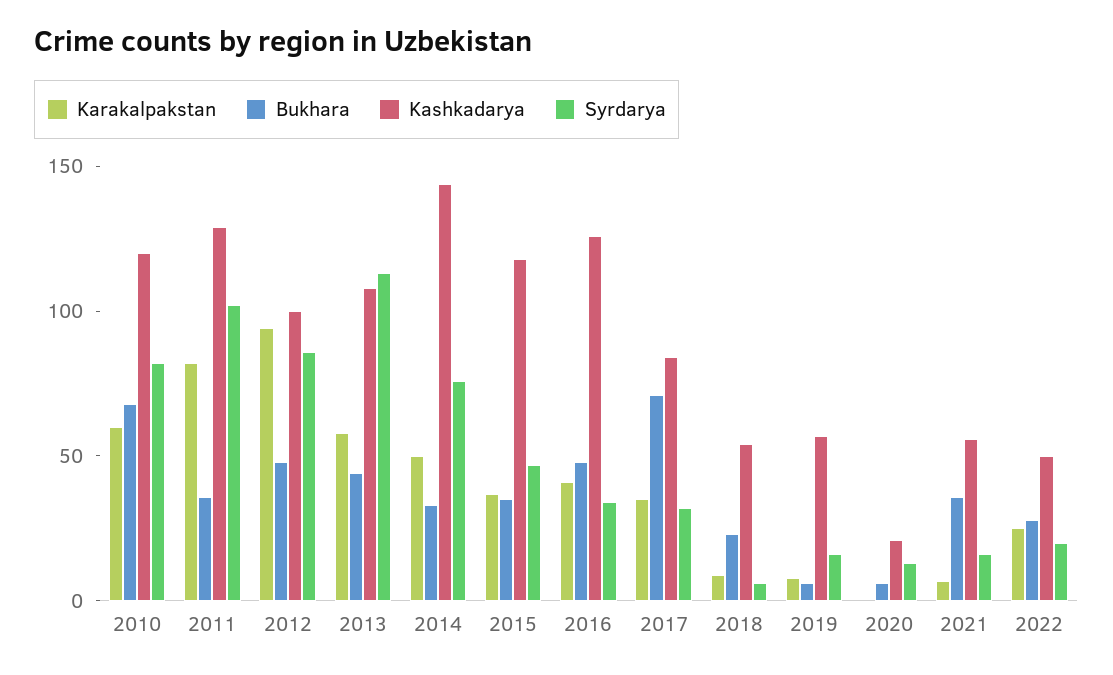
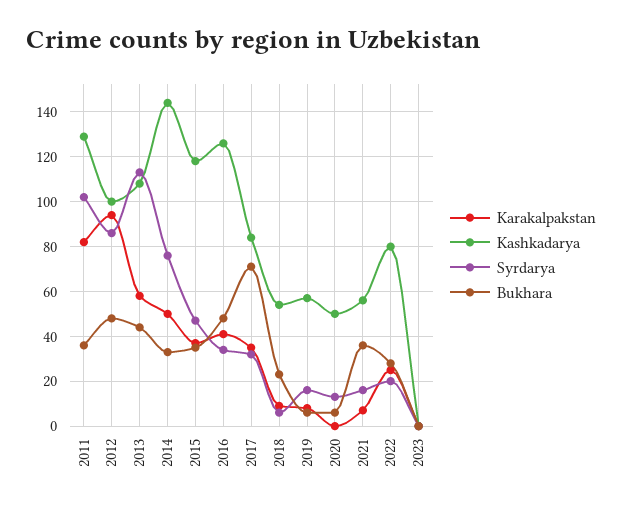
Karakalpakstan, 2010: 60 -> none
Bukhara, 2010: 70 -> none
Kashkadarya, 2010: 120 -> none
Syrdarya, 2010: 80 -> none
Kashkadarya, 2020: 20 -> 50
Kashkadarya, 2022: 50 -> 80
Karakalpakstan, 2023: none -> 0
Kashkadarya, 2023: none -> 0
Syrdarya, 2023: none -> 0
Bukhara, 2023: none -> 0

